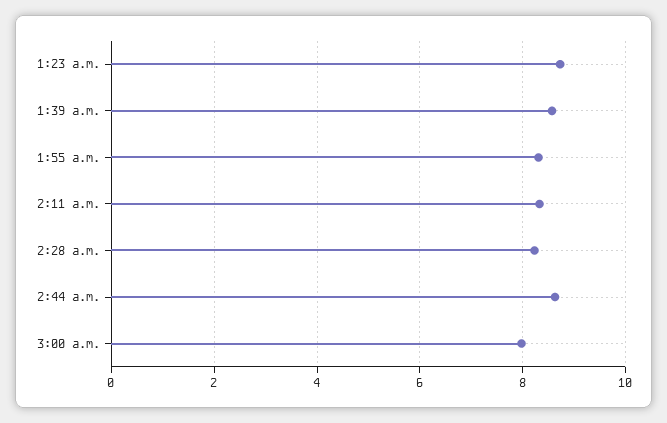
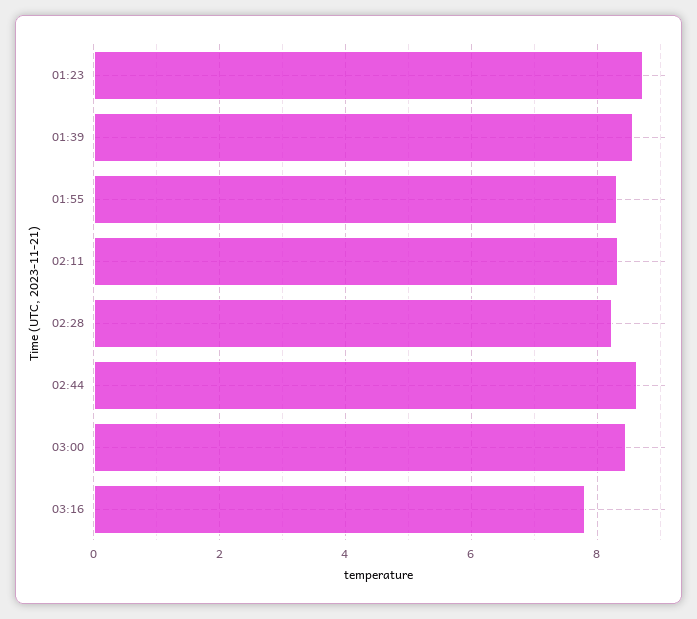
3:00 a.m.: 8 -> 8.4
03:16: none -> 7.8

